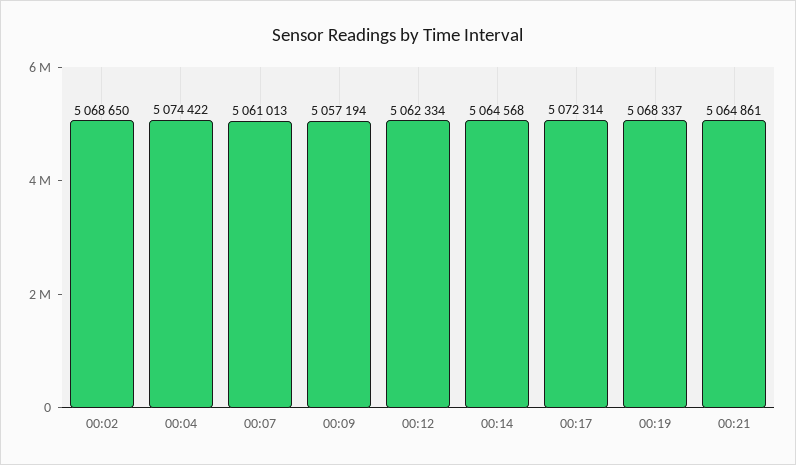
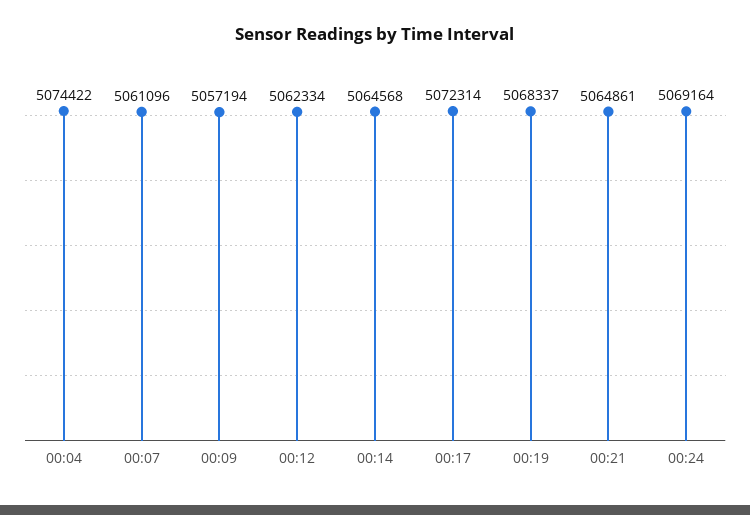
00:02: 5068650 -> none
00:07: 5061013 -> 5061096
00:24: none -> 5069164

